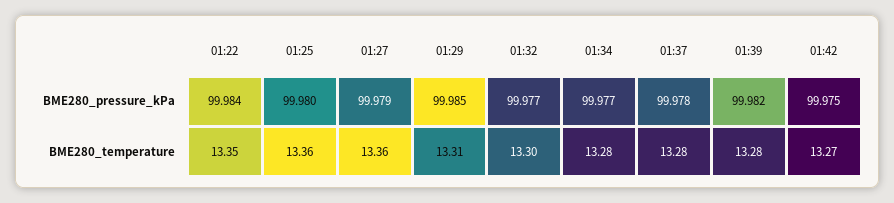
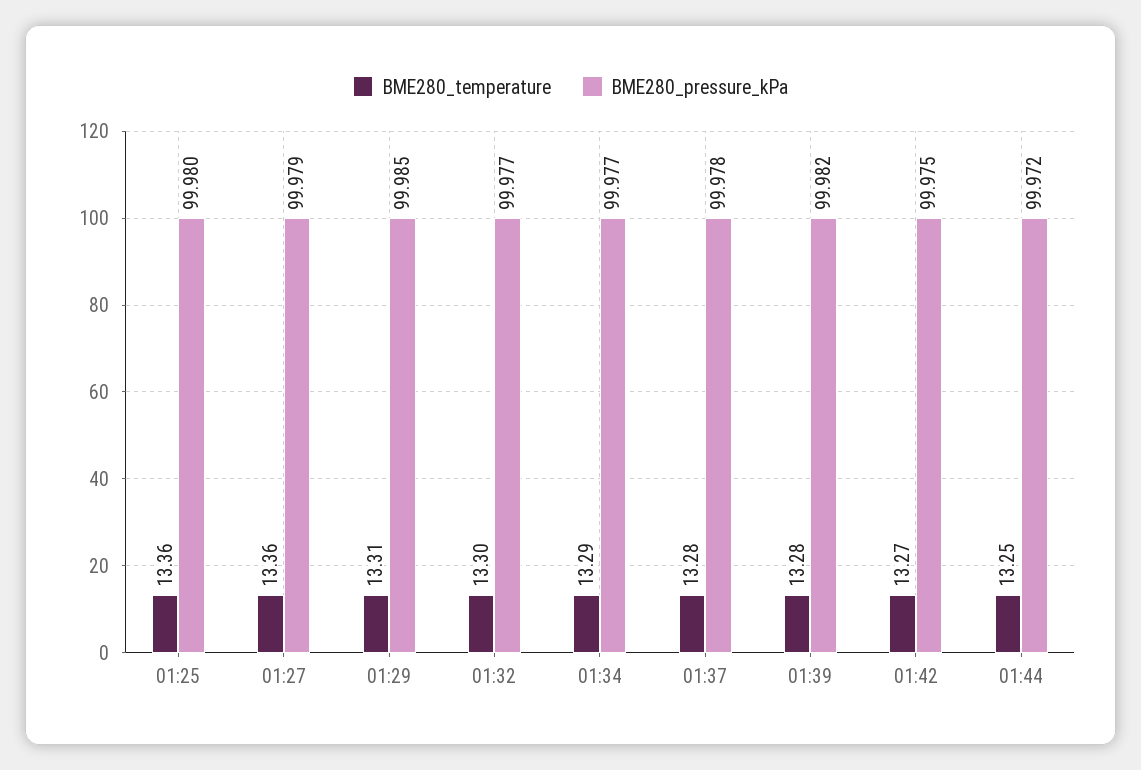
BME280_pressure_kPa, 01:22: 99.984 -> none
BME280_temperature, 01:22: 13.35 -> none
BME280_temperature, 01:34: 13.28 -> 13.29
BME280_temperature, 01:44: none -> 13.25
BME280_pressure_kPa, 01:44: none -> 99.972

